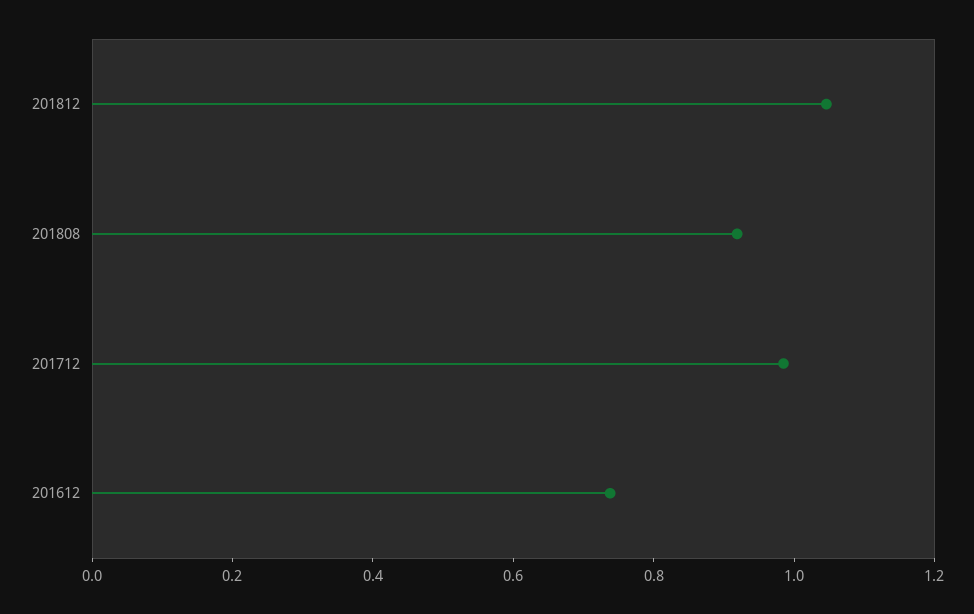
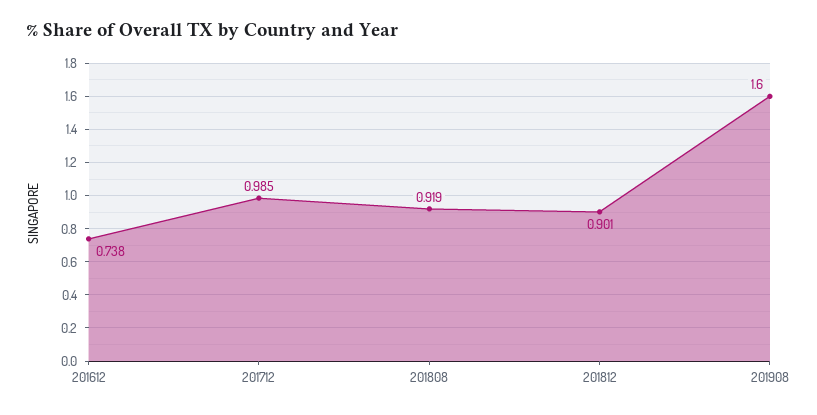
201812: 1.05 -> 0.901
201908: none -> 1.6

